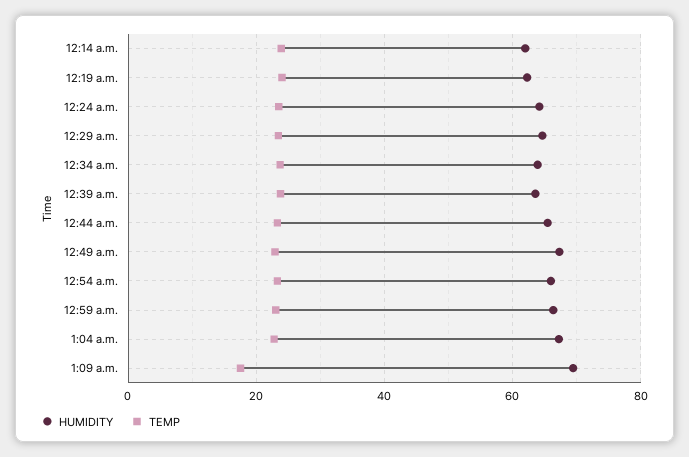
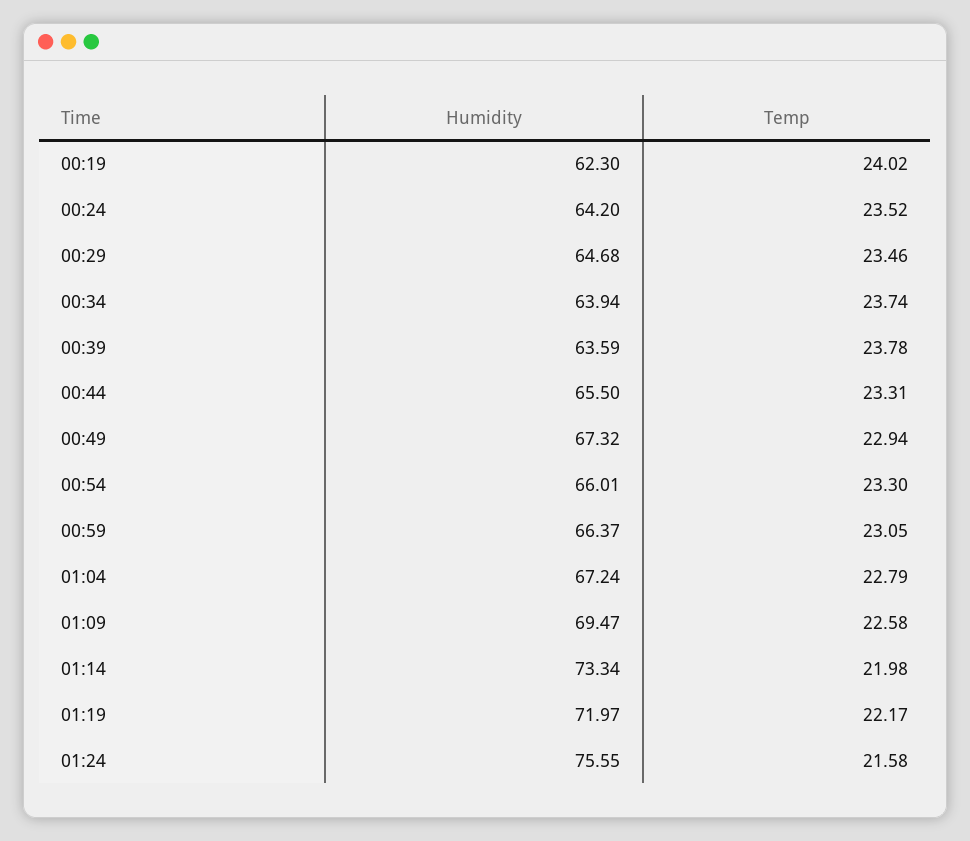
HUMIDITY, 12:14 a.m.: 62 -> none
TEMP, 12:14 a.m.: 24 -> none
TEMP, 1:09 a.m.: 18 -> 22.58
HUMIDITY, 01:14: none -> 73.34
TEMP, 01:14: none -> 21.98
HUMIDITY, 01:19: none -> 71.97
TEMP, 01:19: none -> 22.17
HUMIDITY, 01:24: none -> 75.55
TEMP, 01:24: none -> 21.58

